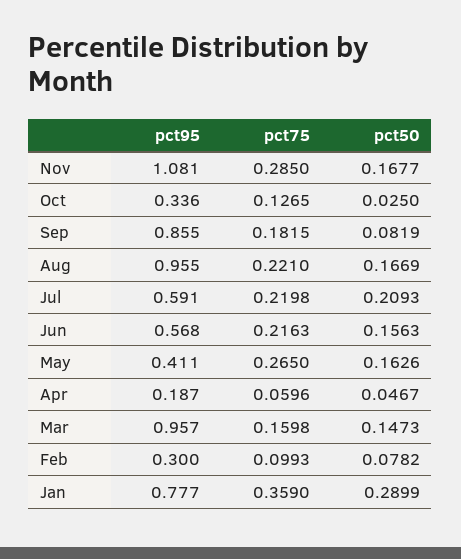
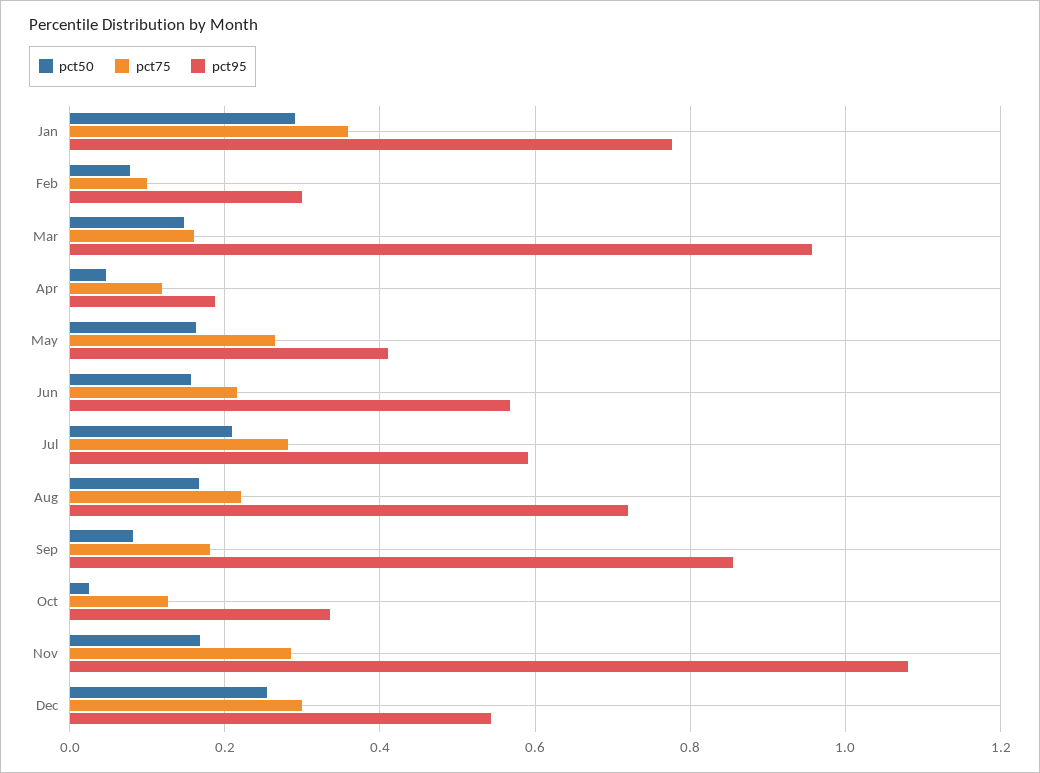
pct95, Aug: 0.955 -> 0.72
pct75, Jul: 0.2198 -> 0.28
pct75, Apr: 0.0596 -> 0.12
pct50, Dec: none -> 0.26
pct75, Dec: none -> 0.3
pct95, Dec: none -> 0.54

